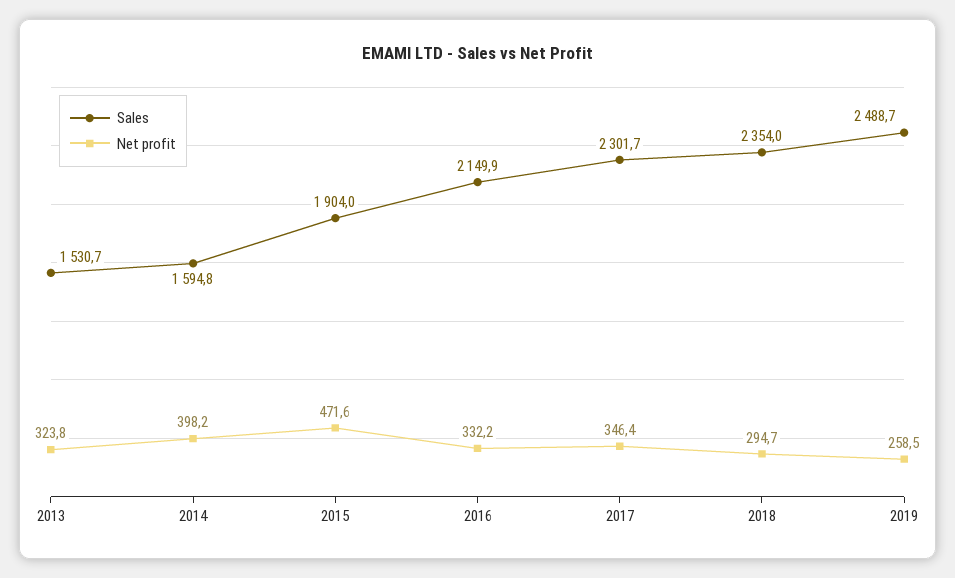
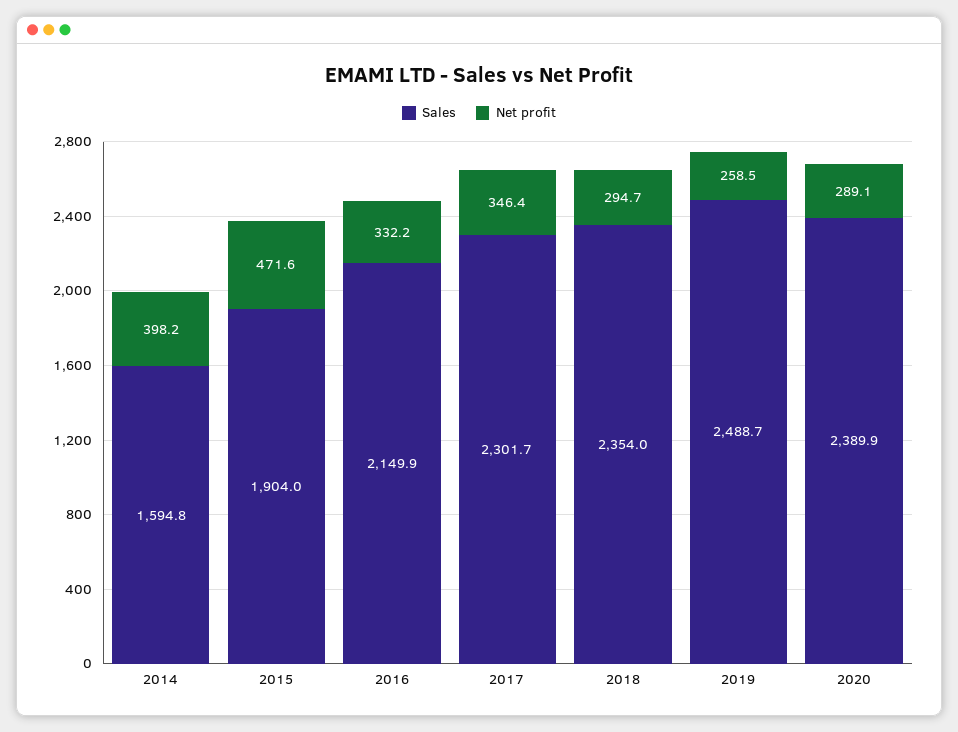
Sales, 2013: 1530.7 -> none
Net profit, 2013: 323.8 -> none
Sales, 2020: none -> 2389.9
Net profit, 2020: none -> 289.1

